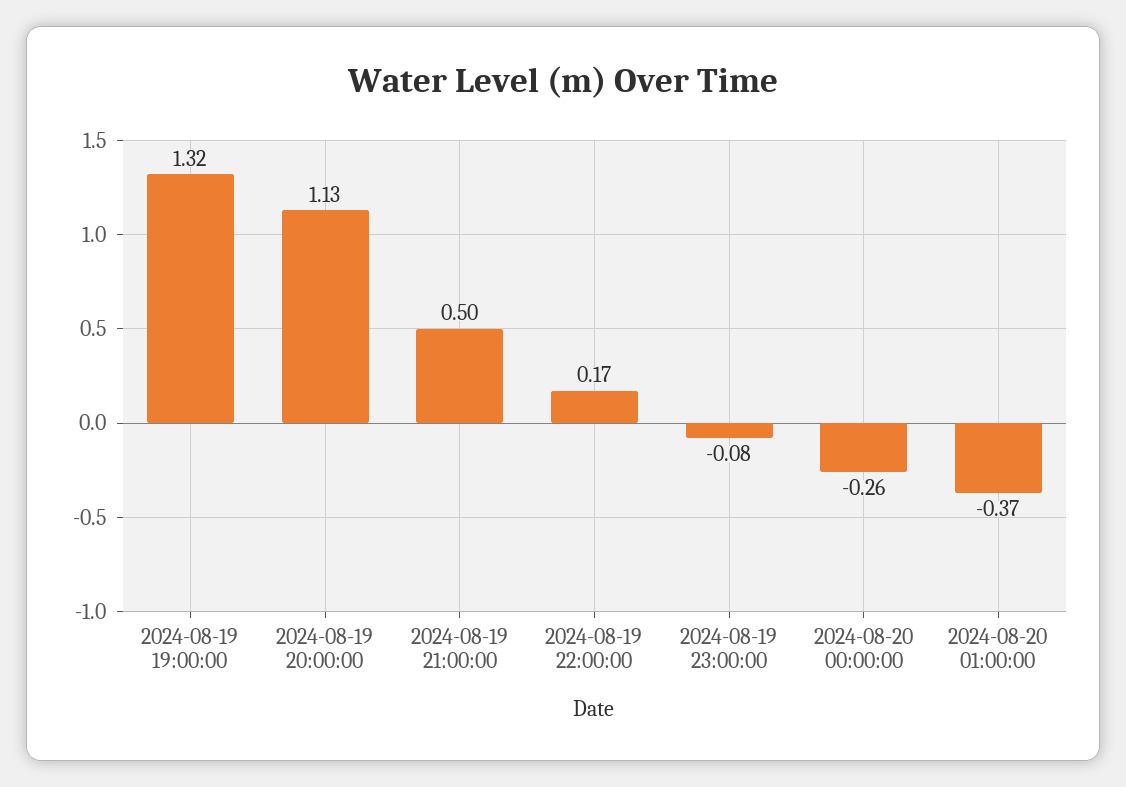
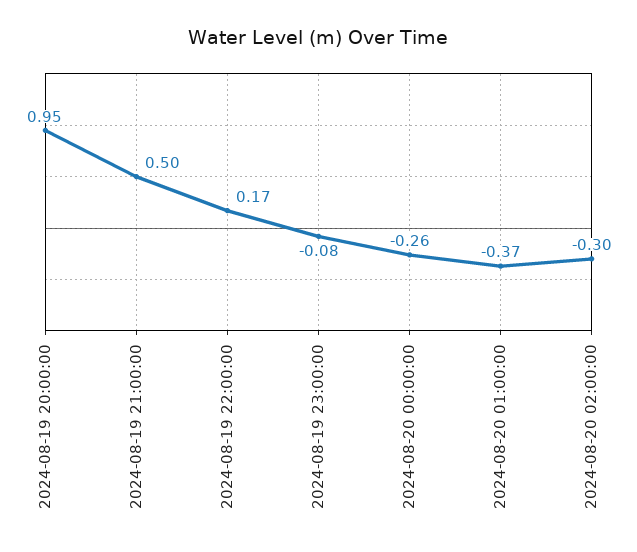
2024-08-19 19:00:00: 1.32 -> none
2024-08-19 20:00:00: 1.13 -> 0.95
2024-08-20 02:00:00: none -> -0.3

